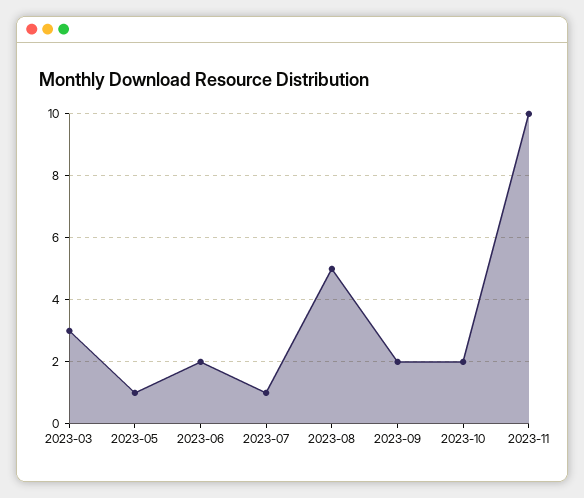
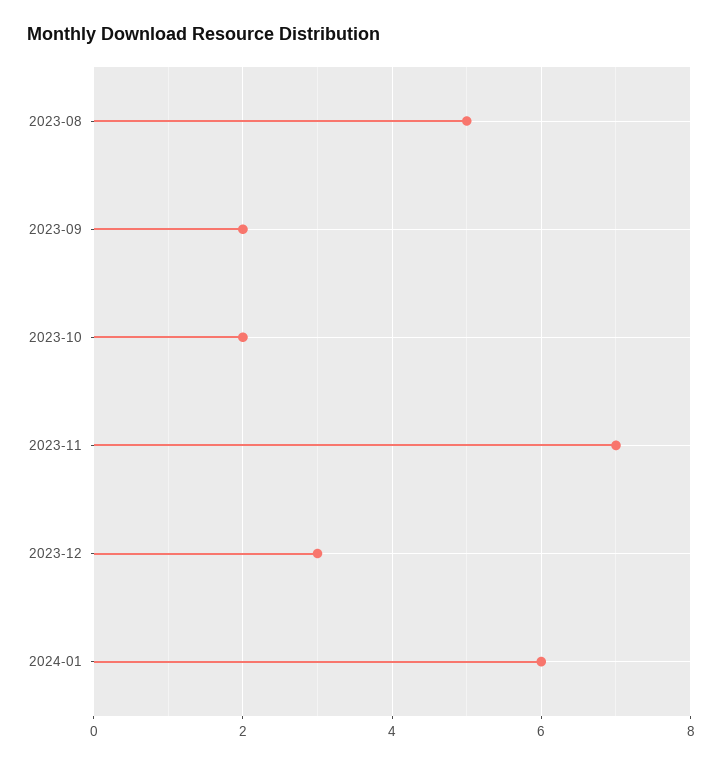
2023-03: 3 -> none
2023-05: 1 -> none
2023-06: 2 -> none
2023-07: 1 -> none
2023-11: 10 -> 7
2023-12: none -> 3
2024-01: none -> 6

